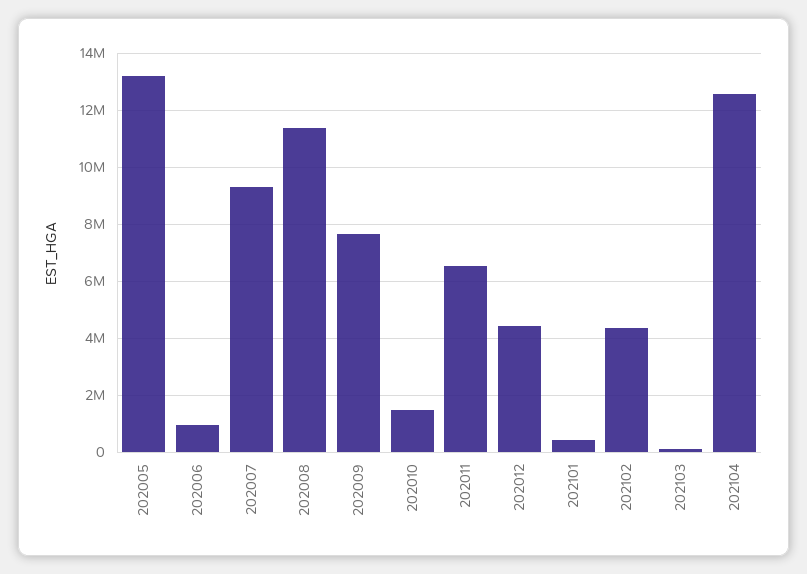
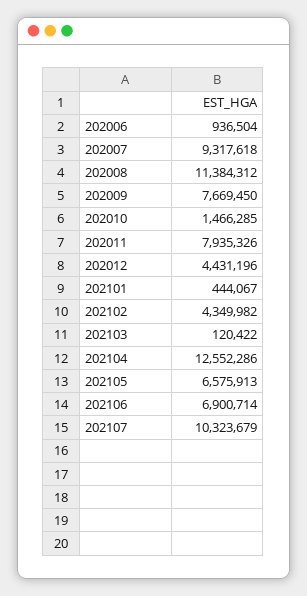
202005: 13250000 -> none
202011: 6500000 -> 7935326
202105: none -> 6575913
202106: none -> 6900714
202107: none -> 10323679

